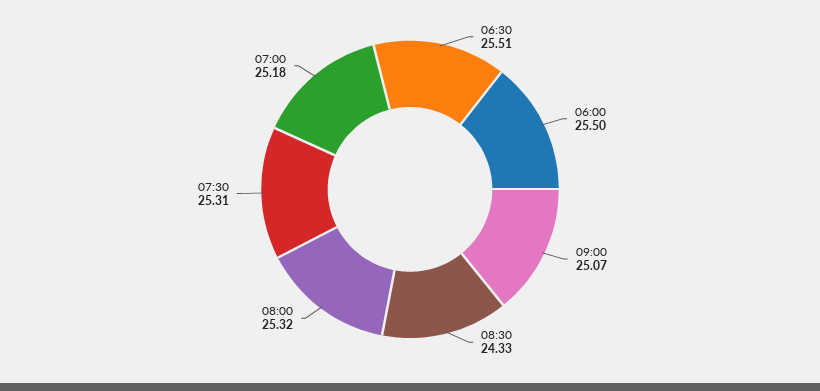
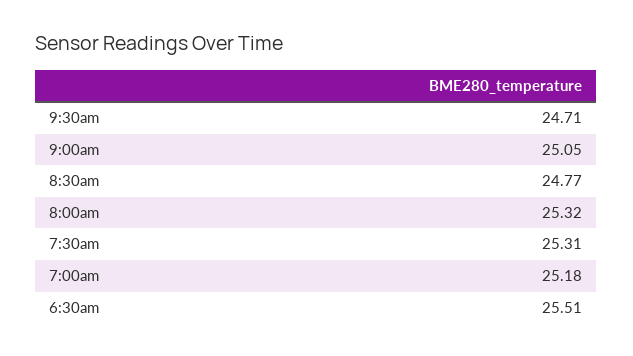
06:00: 25.5 -> none
09:00: 25.07 -> 25.05
08:30: 24.33 -> 24.77
9:30am: none -> 24.71

